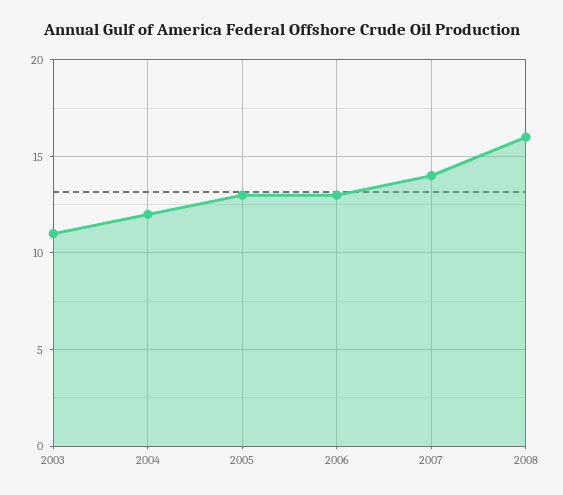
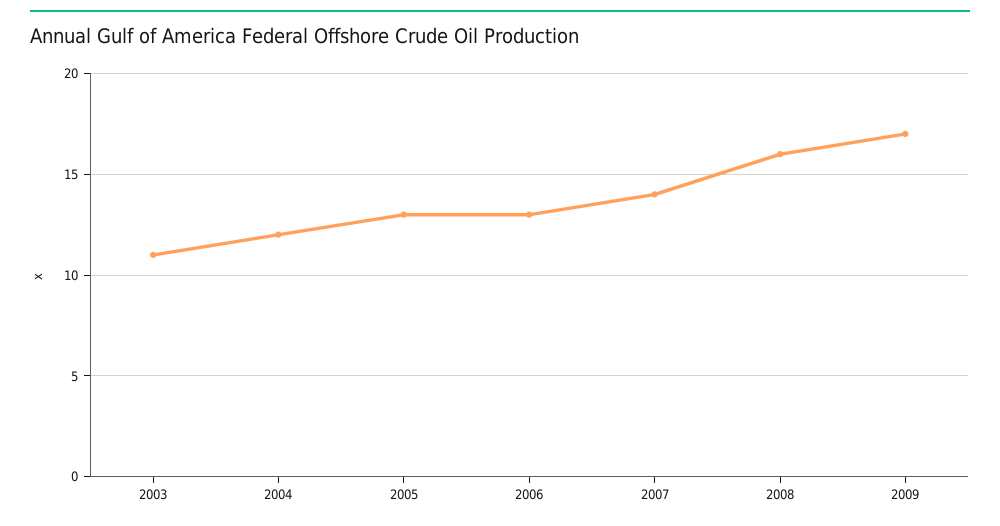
2009: none -> 17

